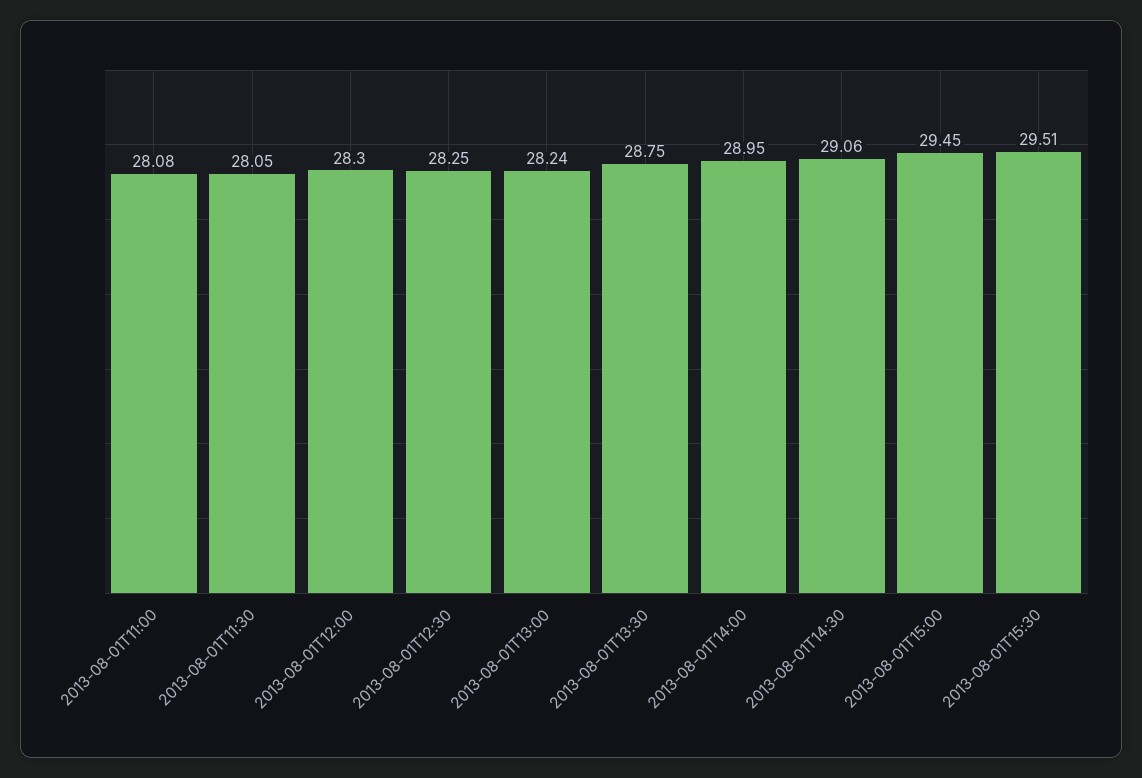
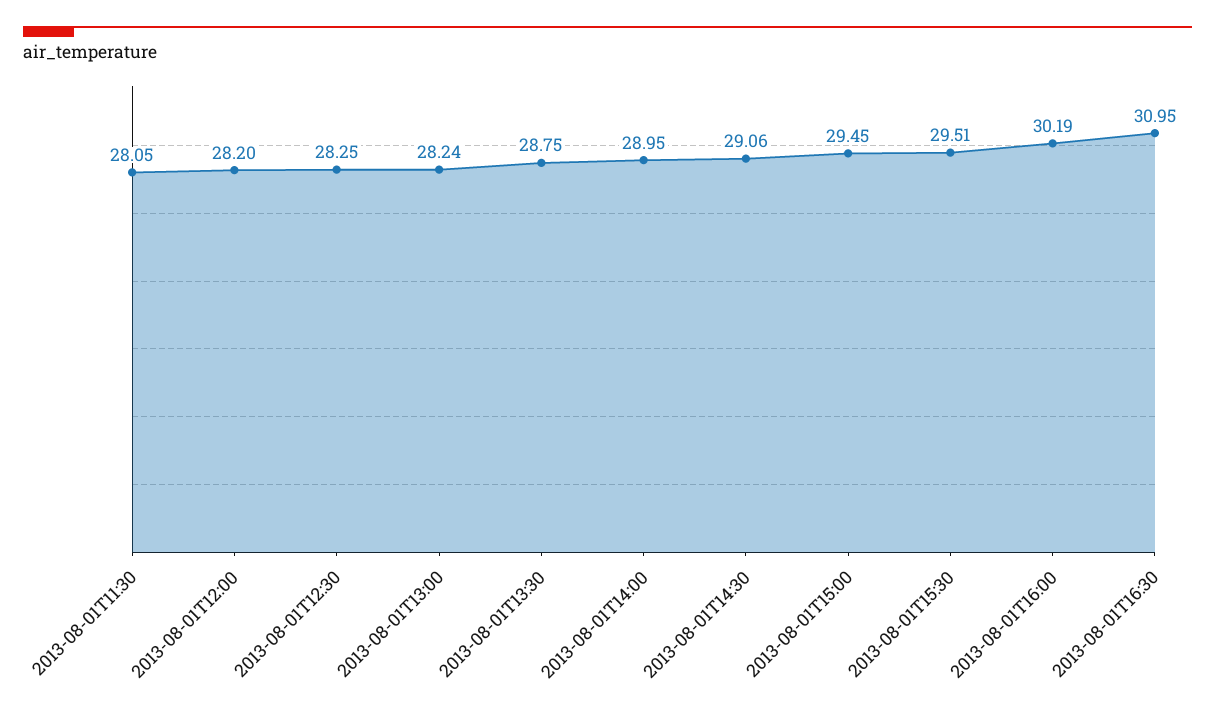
2013-08-01T11:00: 28.08 -> none
2013-08-01T12:00: 28.3 -> 28.2
2013-08-01T16:00: none -> 30.19
2013-08-01T16:30: none -> 30.95

